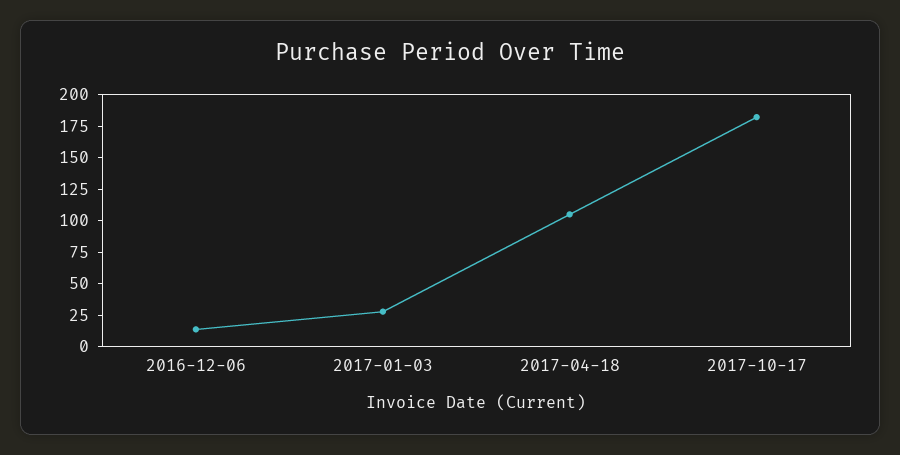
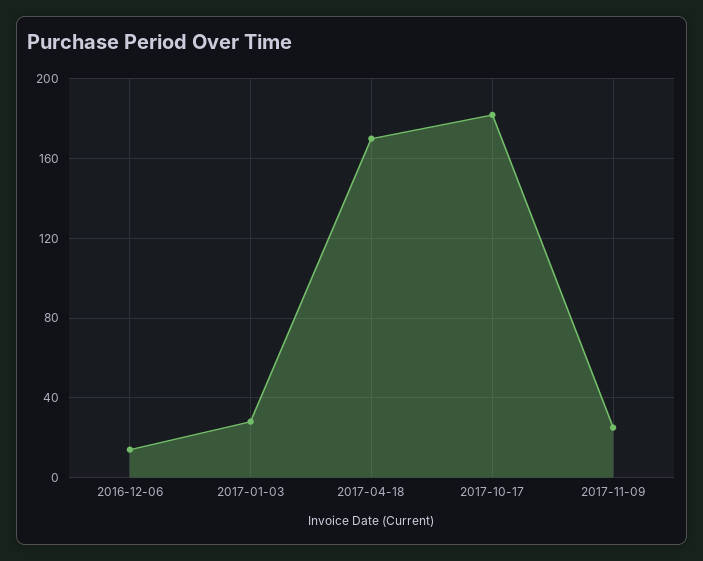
2017-04-18: 100 -> 170
2017-11-09: none -> 25

